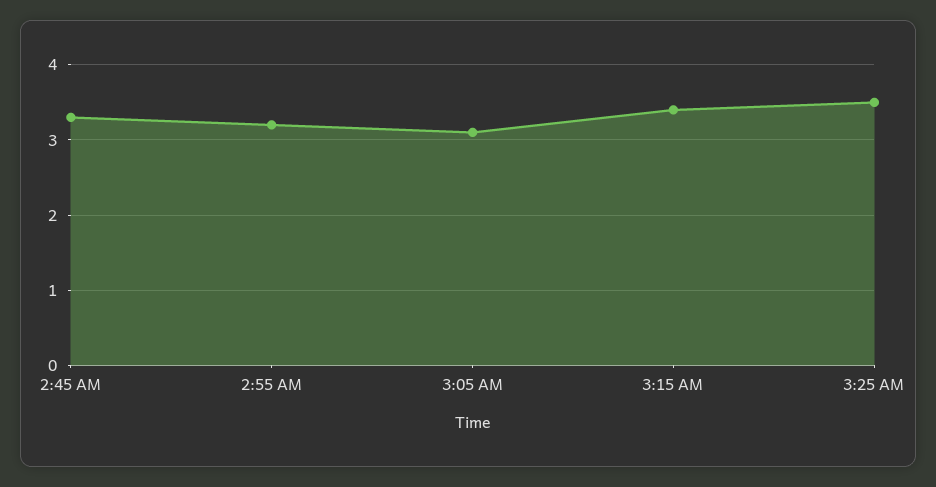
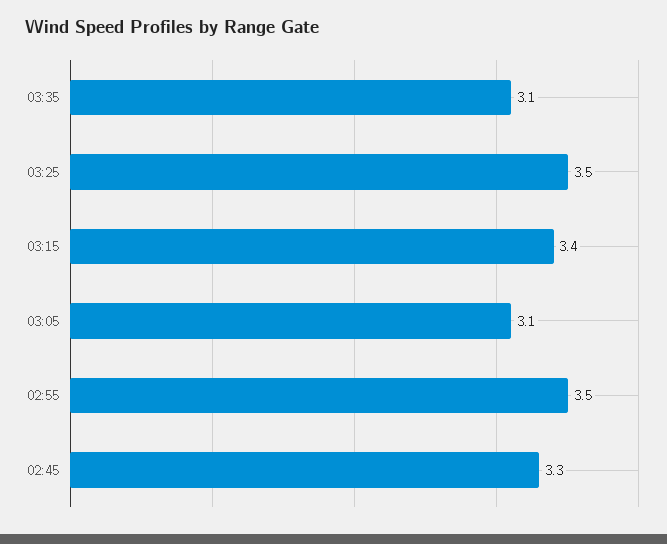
2:55 AM: 3.2 -> 3.5
03:35: none -> 3.1

